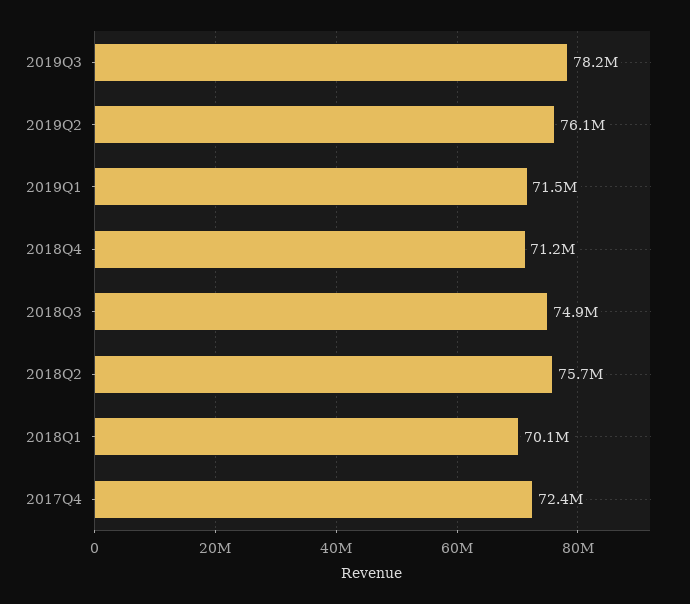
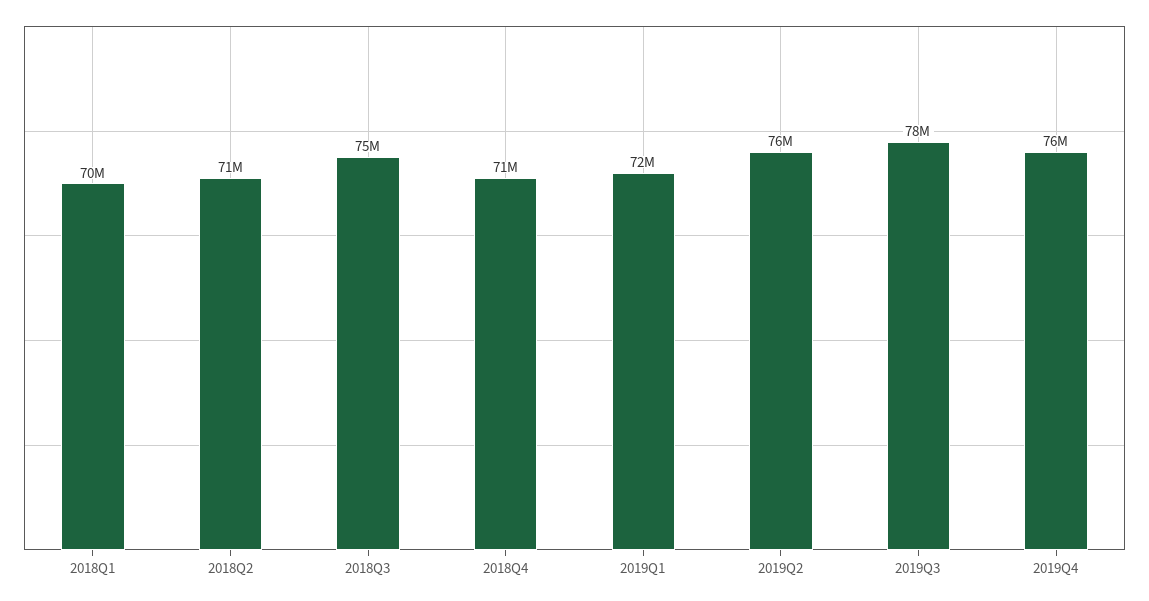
2018Q2: 75700000 -> 71000000
2017Q4: 72400000 -> none
2019Q4: none -> 76000000

